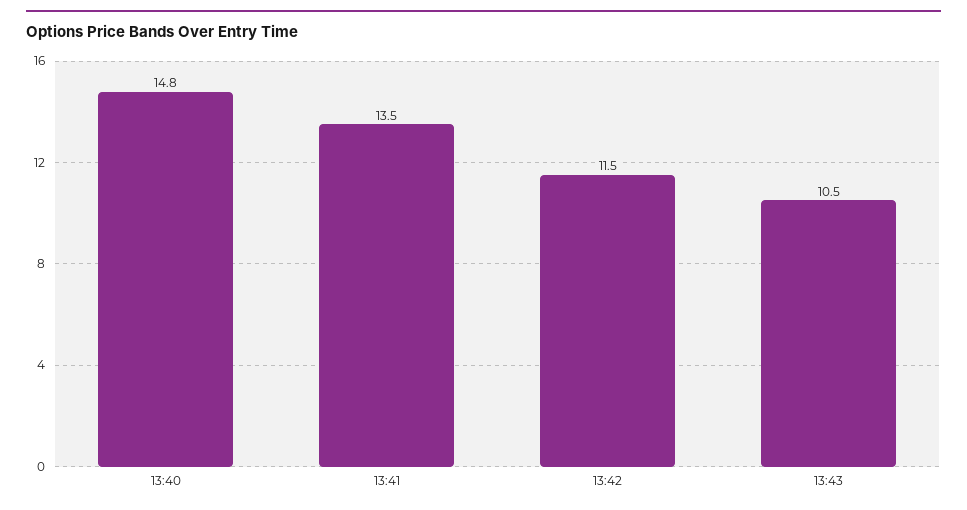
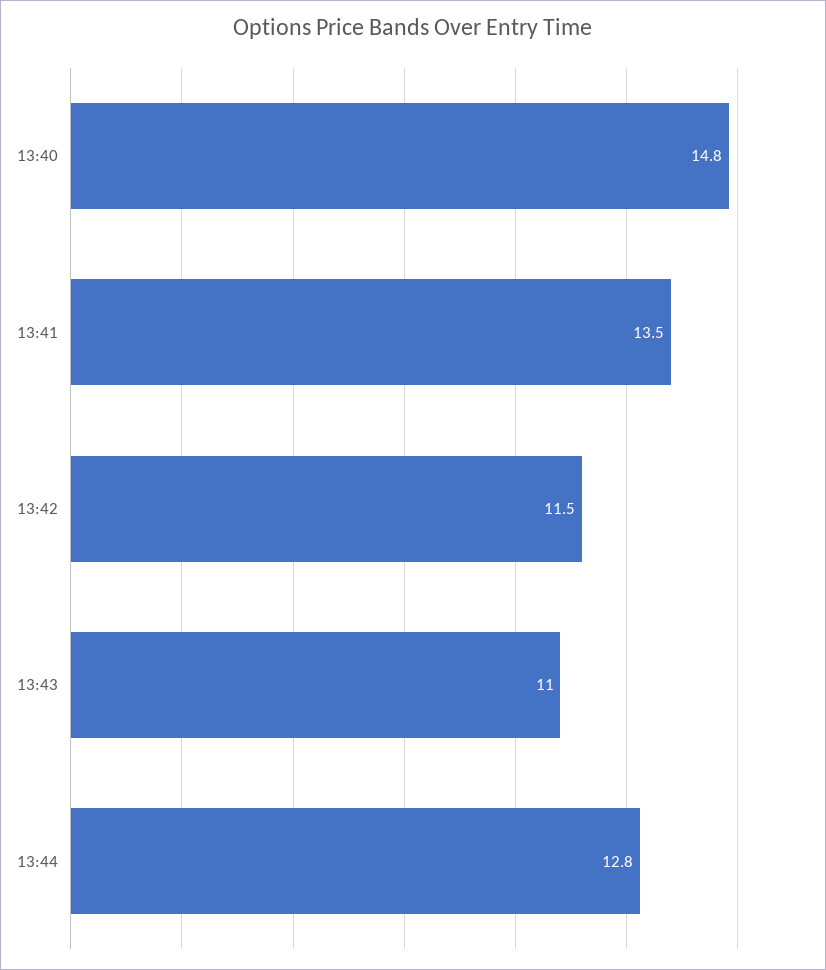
13:43: 10.5 -> 11
13:44: none -> 12.8

